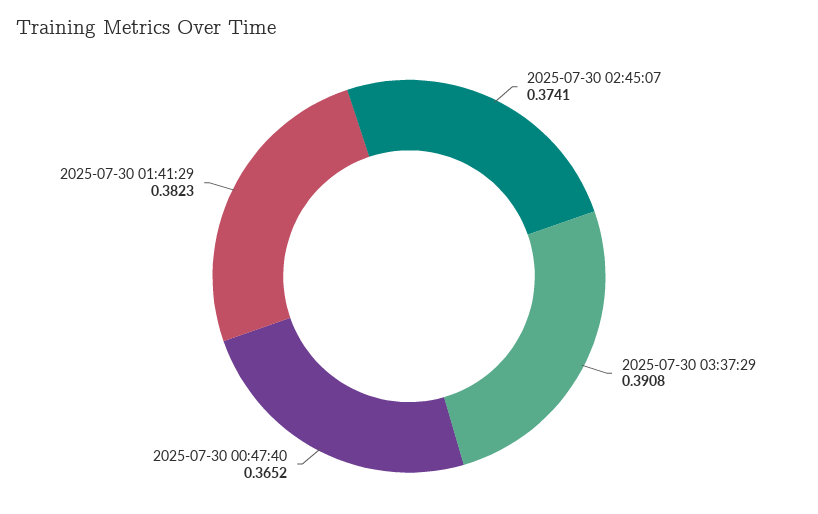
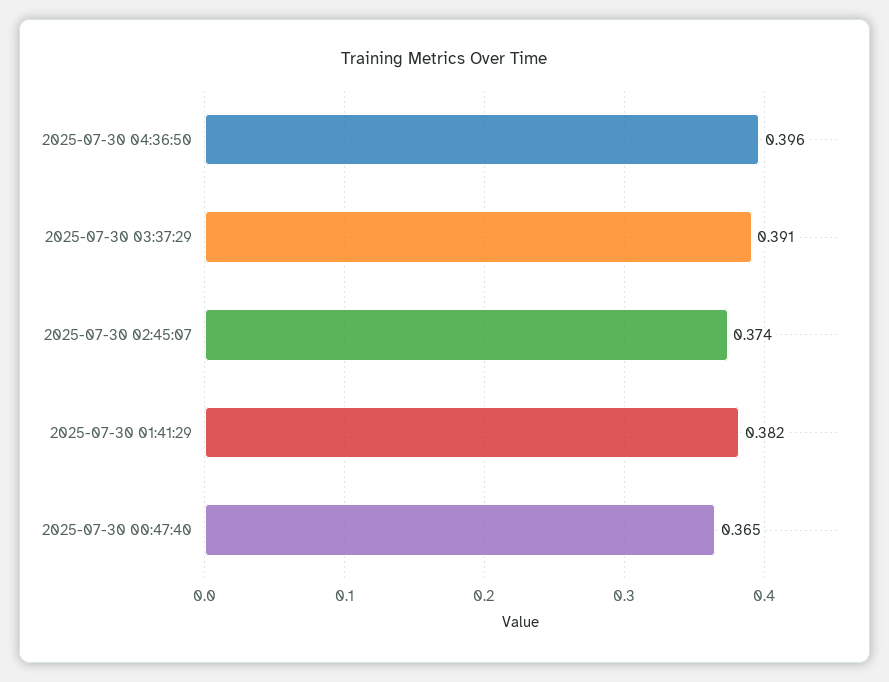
2025-07-30 04:36:50: none -> 0.396

